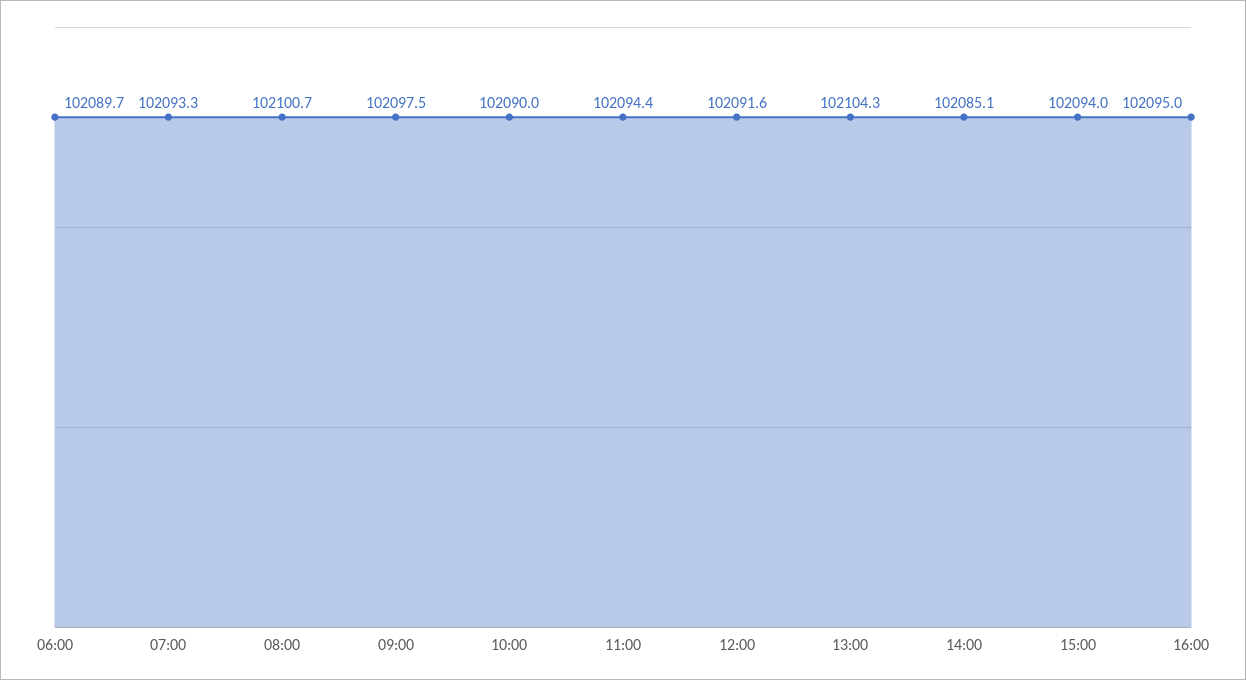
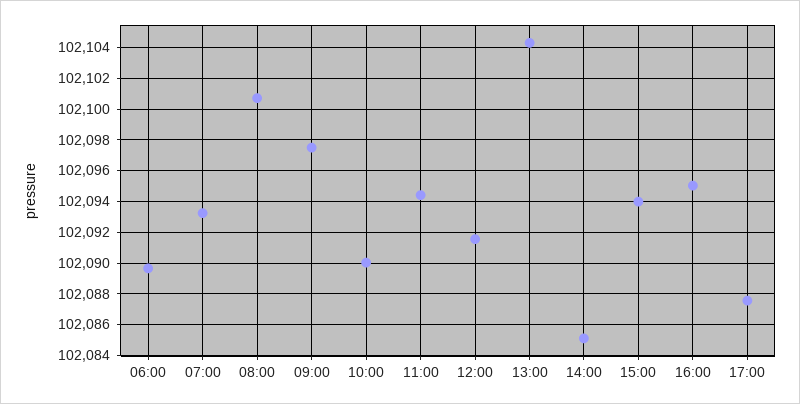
17:00: none -> 102087.5

